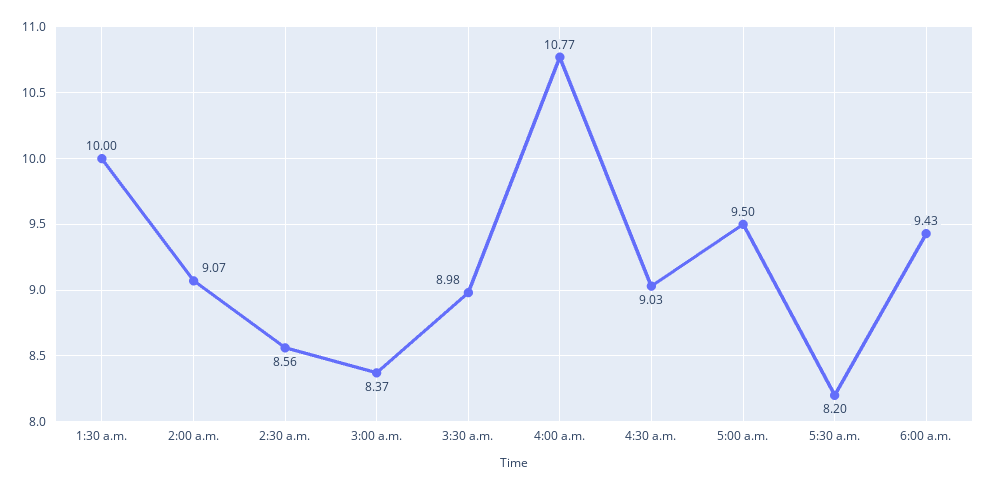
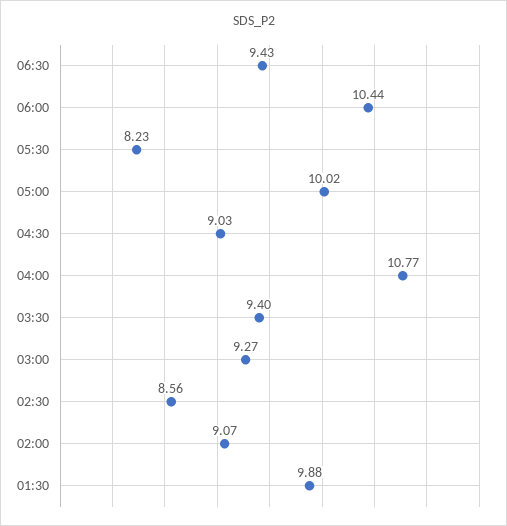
1:30 a.m.: 10 -> 9.88
3:00 a.m.: 8.37 -> 9.27
3:30 a.m.: 8.98 -> 9.4
5:00 a.m.: 9.5 -> 10.02
5:30 a.m.: 8.2 -> 8.23
6:00 a.m.: 9.43 -> 10.44
06:30: none -> 9.43

